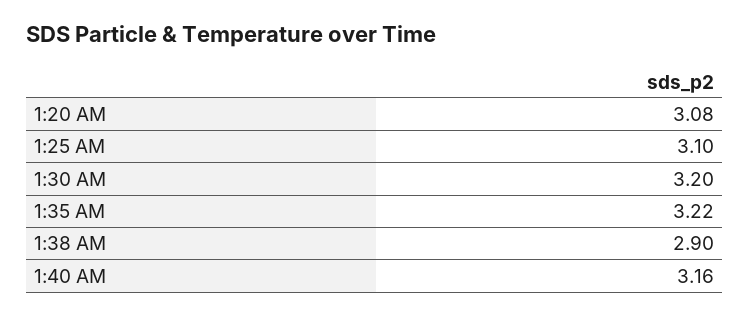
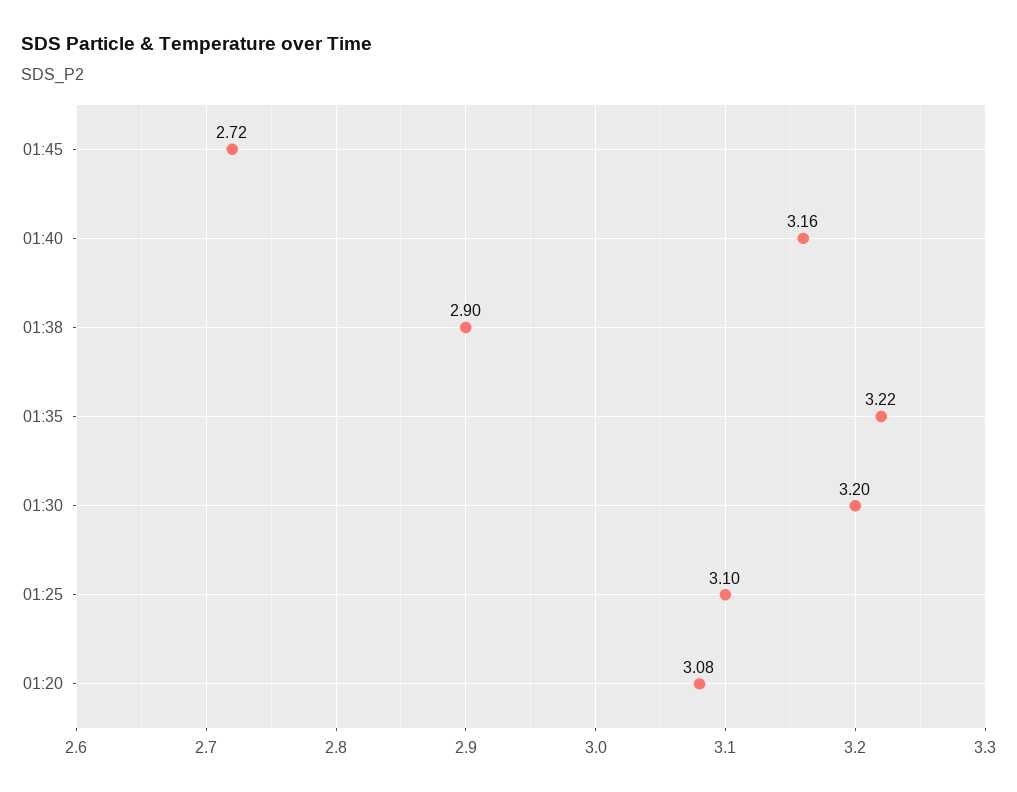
01:45: none -> 2.72

